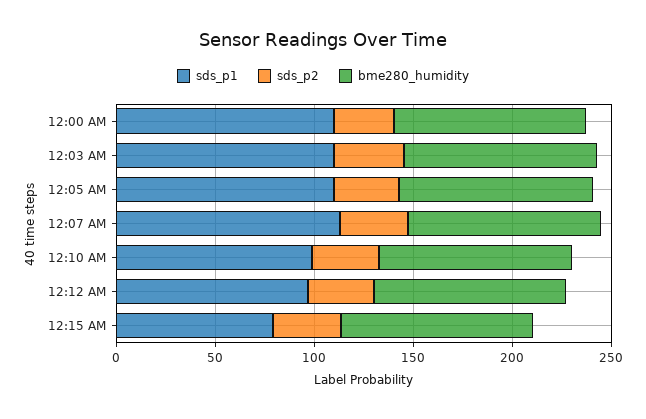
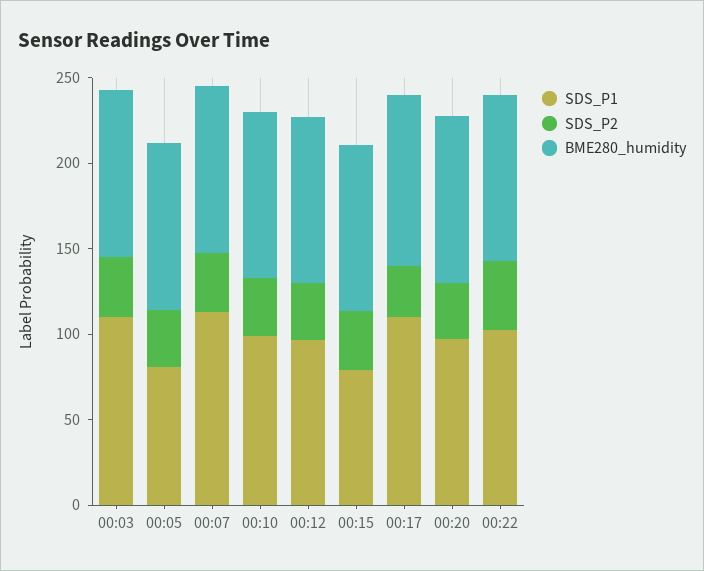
sds_p1, 12:00 AM: 110 -> none
sds_p2, 12:00 AM: 30 -> none
bme280_humidity, 12:00 AM: 100 -> none
sds_p1, 12:05 AM: 110 -> 80
sds_p1, 00:17: none -> 110
sds_p2, 00:17: none -> 30
bme280_humidity, 00:17: none -> 100
sds_p1, 00:20: none -> 100
sds_p2, 00:20: none -> 30
bme280_humidity, 00:20: none -> 100
sds_p1, 00:22: none -> 100
sds_p2, 00:22: none -> 40
bme280_humidity, 00:22: none -> 100

